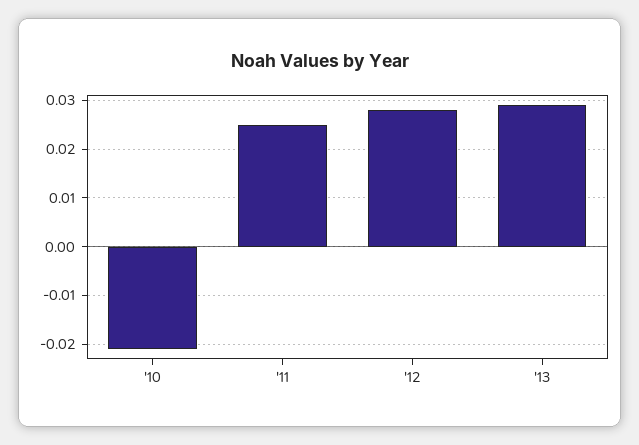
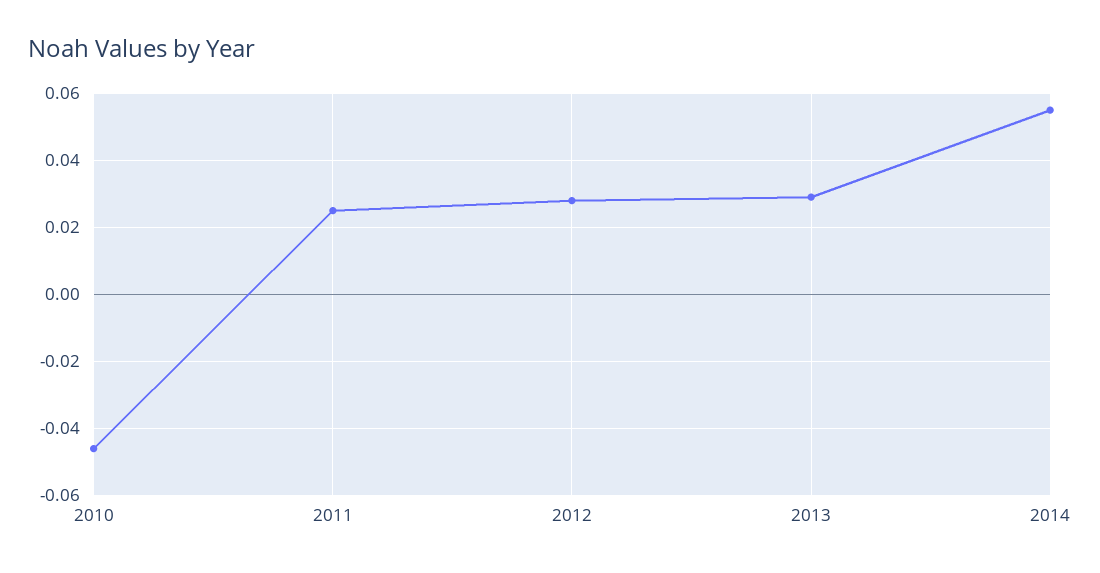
'10: -0.02 -> -0.045
2014: none -> 0.055

